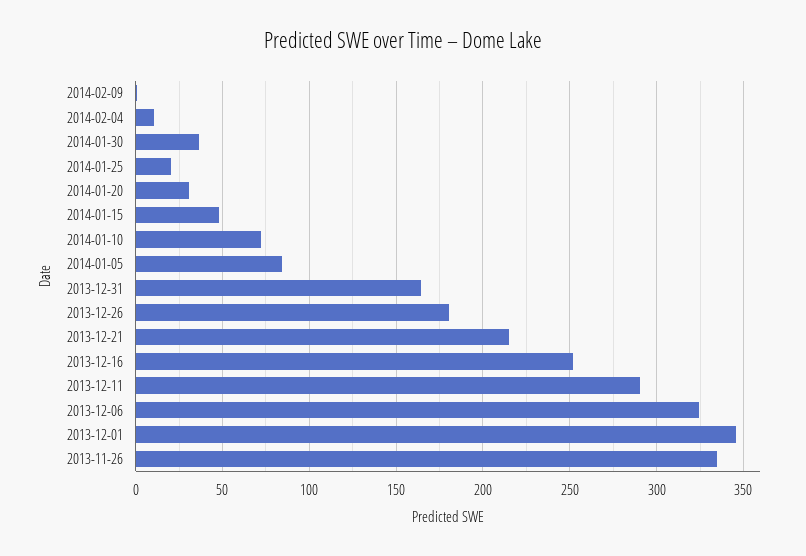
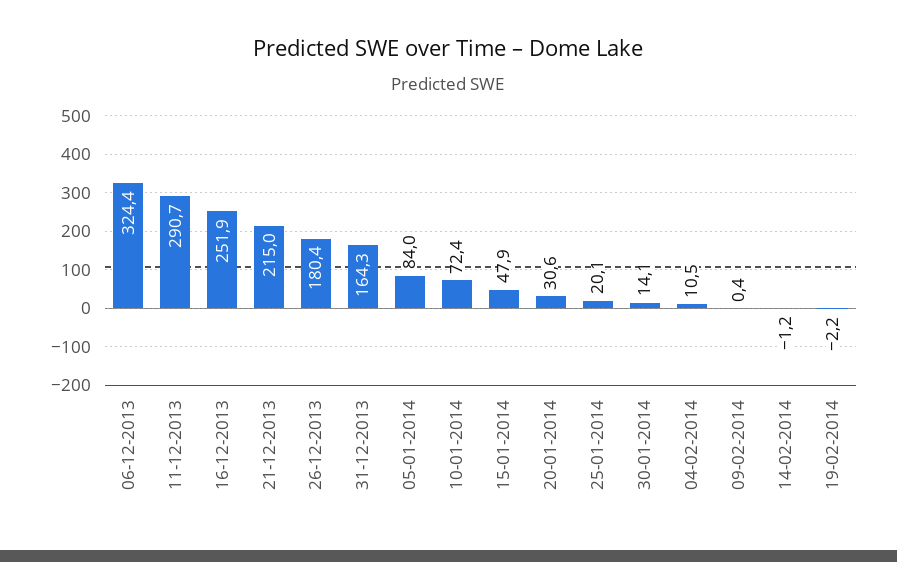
2014-01-30: 35 -> 14.1
2013-12-01: 345 -> none
2013-11-26: 335 -> none
14-02-2014: none -> -1.2
19-02-2014: none -> -2.2

